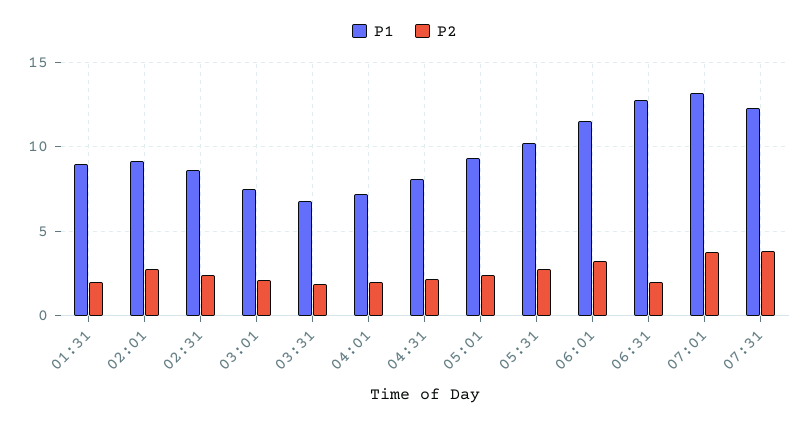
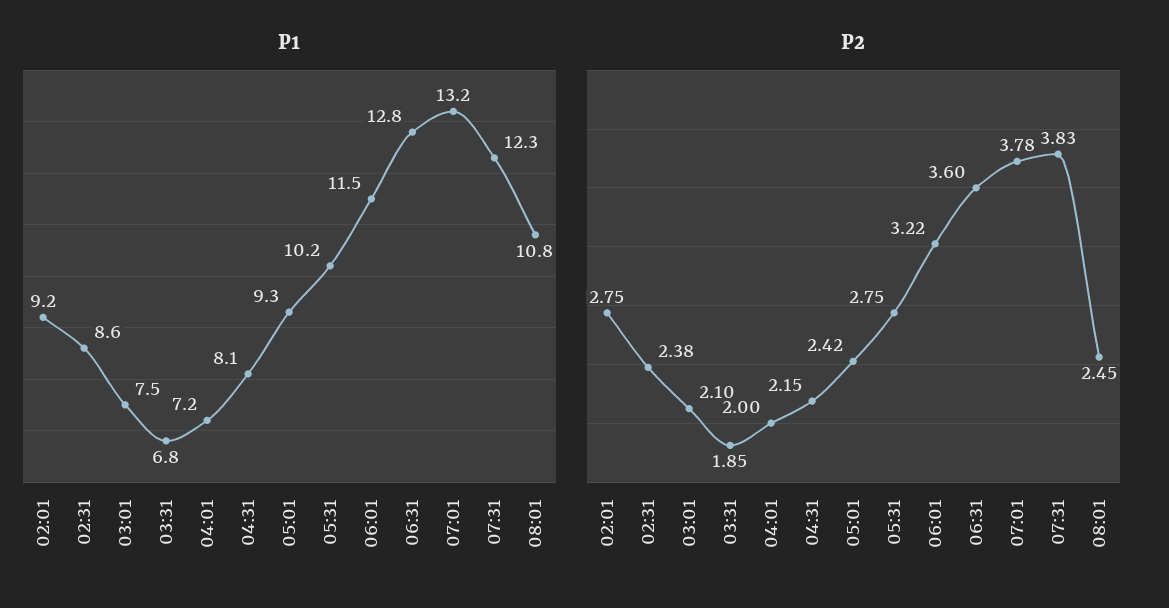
P1, 01:31: 9 -> none
P2, 01:31: 2 -> none
P2, 06:31: 2 -> 3.6
P1, 08:01: none -> 10.8
P2, 08:01: none -> 2.45

